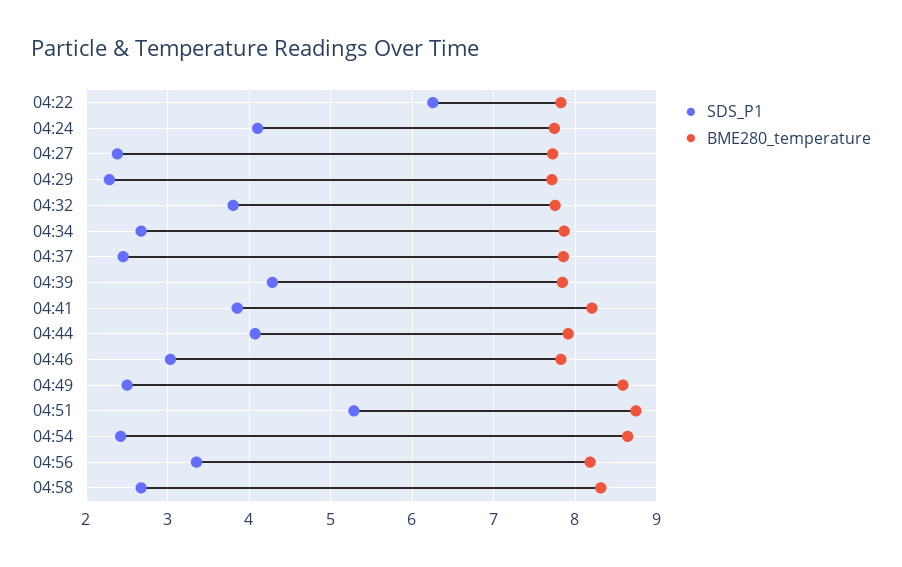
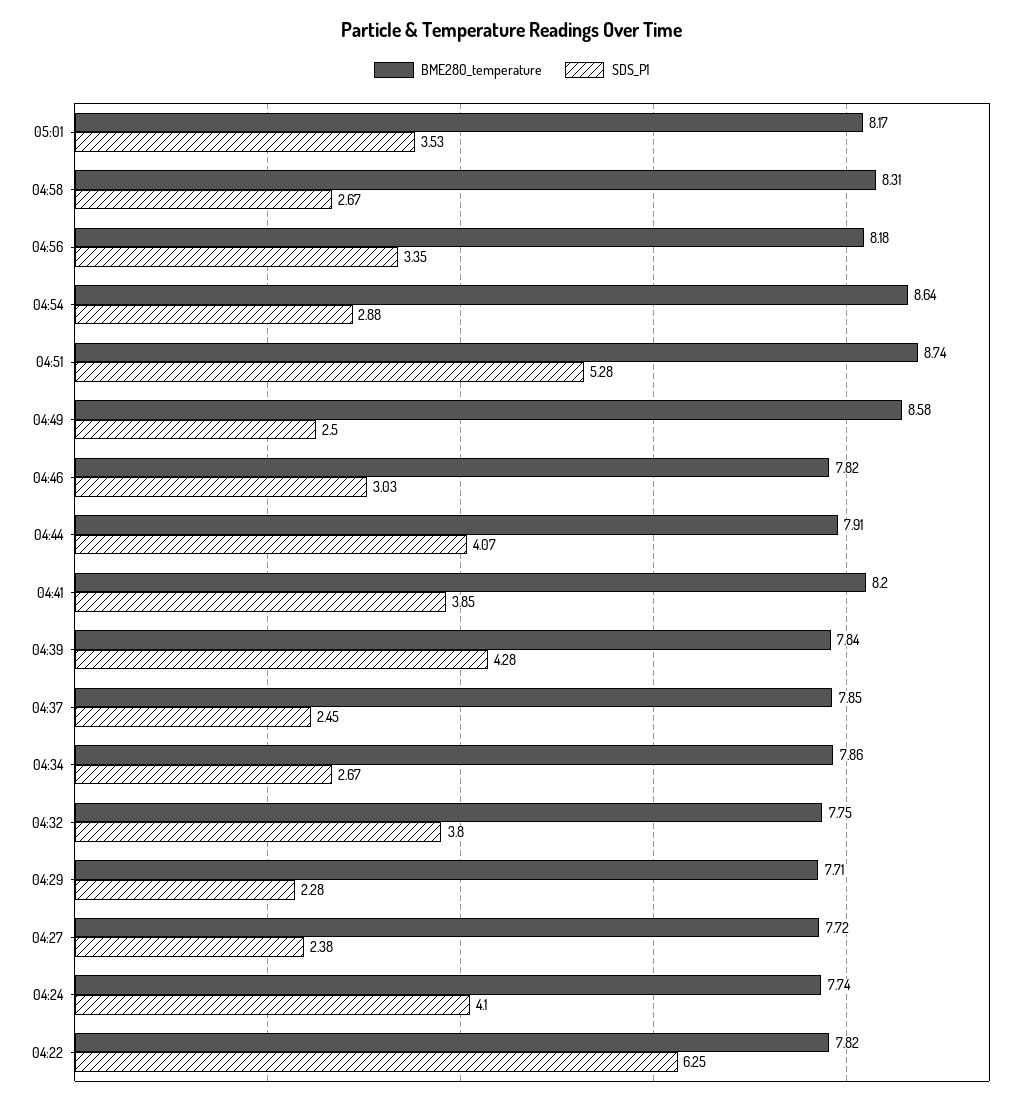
SDS_P1, 04:54: 2.4 -> 2.88
BME280_temperature, 05:01: none -> 8.17
SDS_P1, 05:01: none -> 3.53

